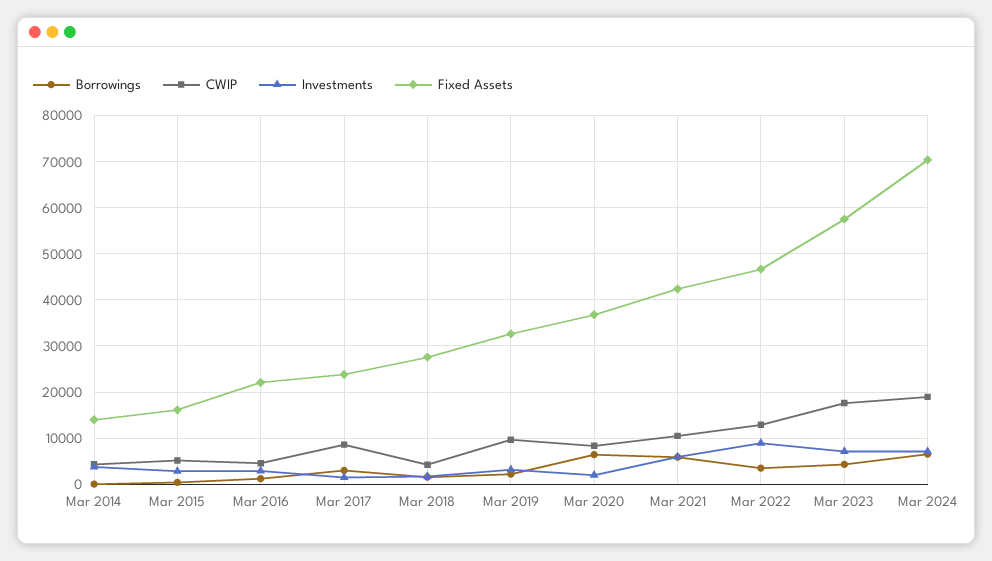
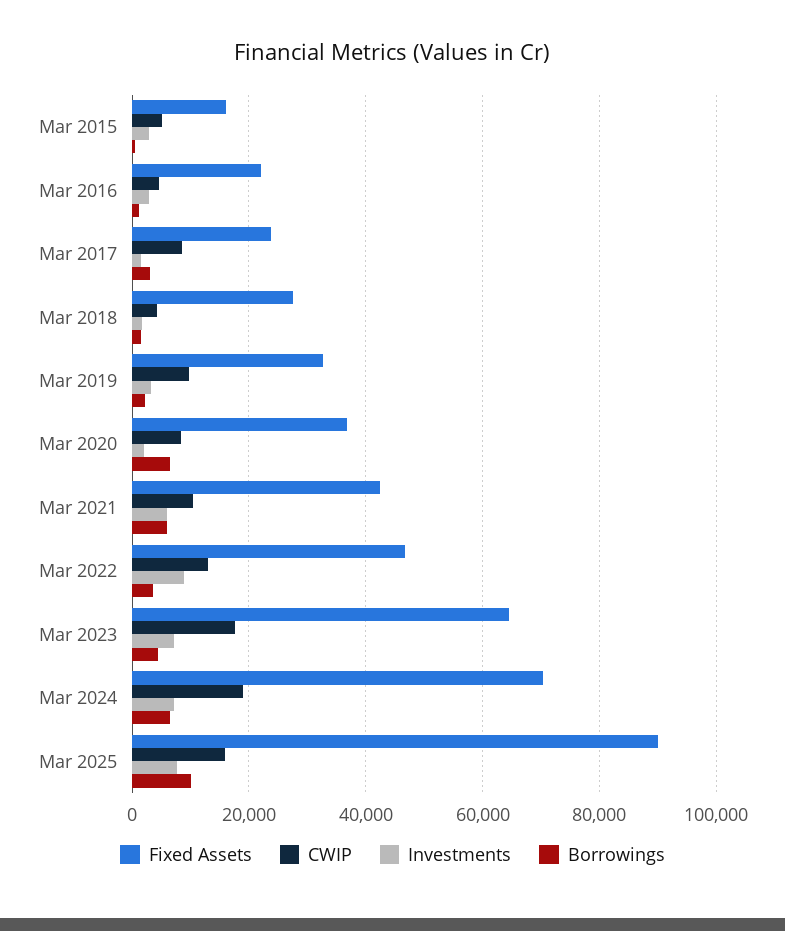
Borrowings, Mar 2014: 0 -> none
CWIP, Mar 2014: 4000 -> none
Investments, Mar 2014: 4000 -> none
Fixed Assets, Mar 2014: 14000 -> none
Fixed Assets, Mar 2023: 58000 -> 64000
Fixed Assets, Mar 2025: none -> 90000
CWIP, Mar 2025: none -> 16000
Investments, Mar 2025: none -> 8000
Borrowings, Mar 2025: none -> 10000

